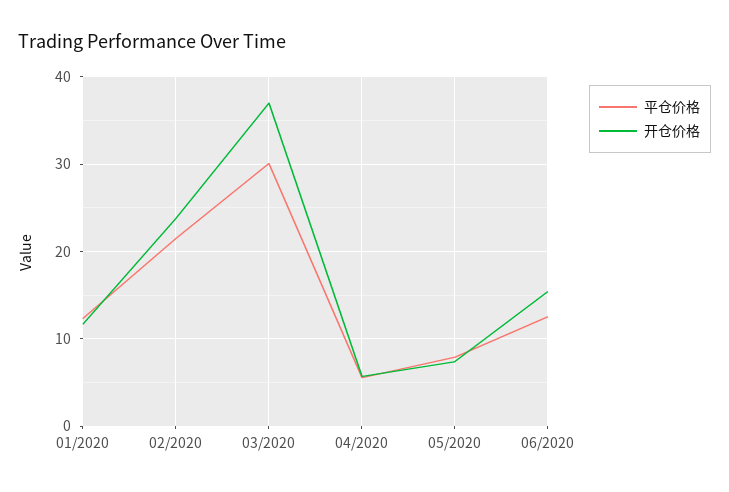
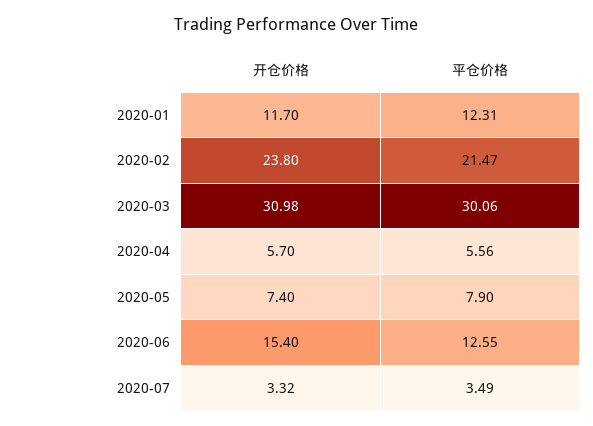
开仓价格, 03/2020: 37 -> 30.98
开仓价格, 2020-07: none -> 3.32
平仓价格, 2020-07: none -> 3.49

